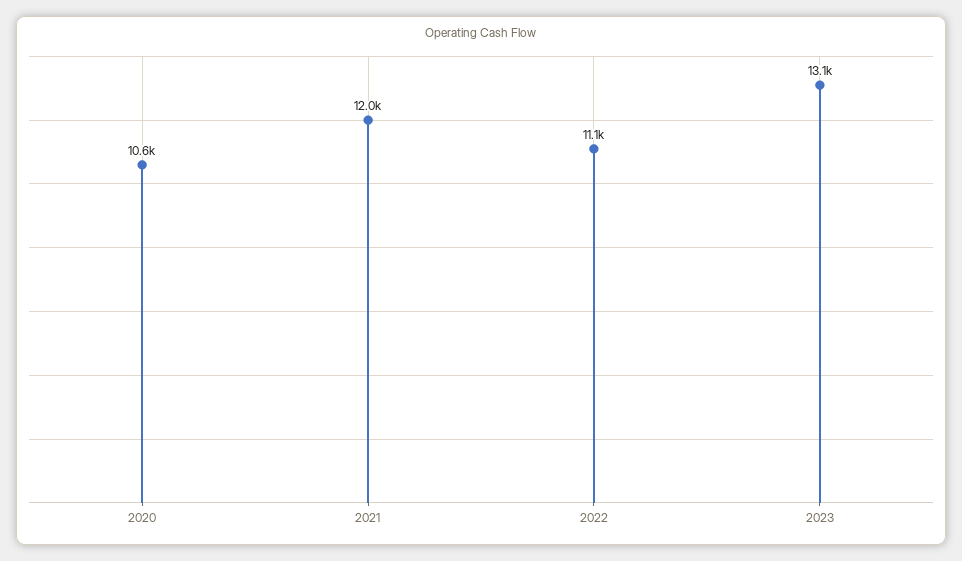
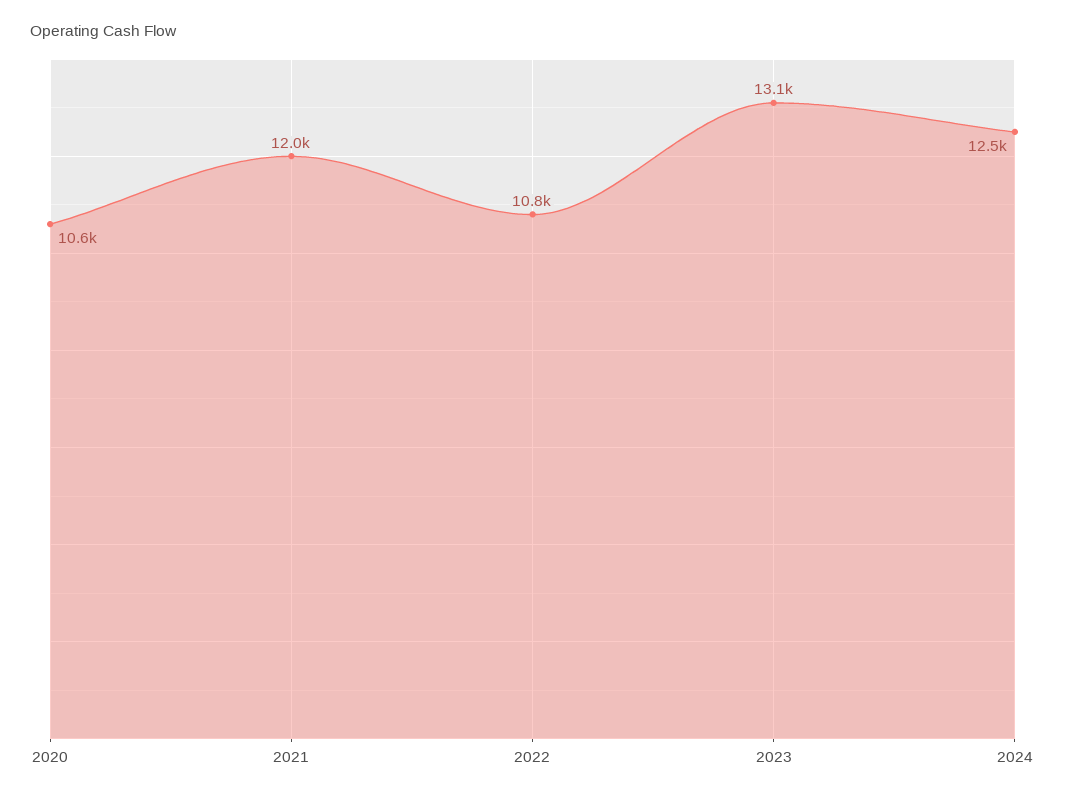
2022: 11100 -> 10800
2024: none -> 12500

